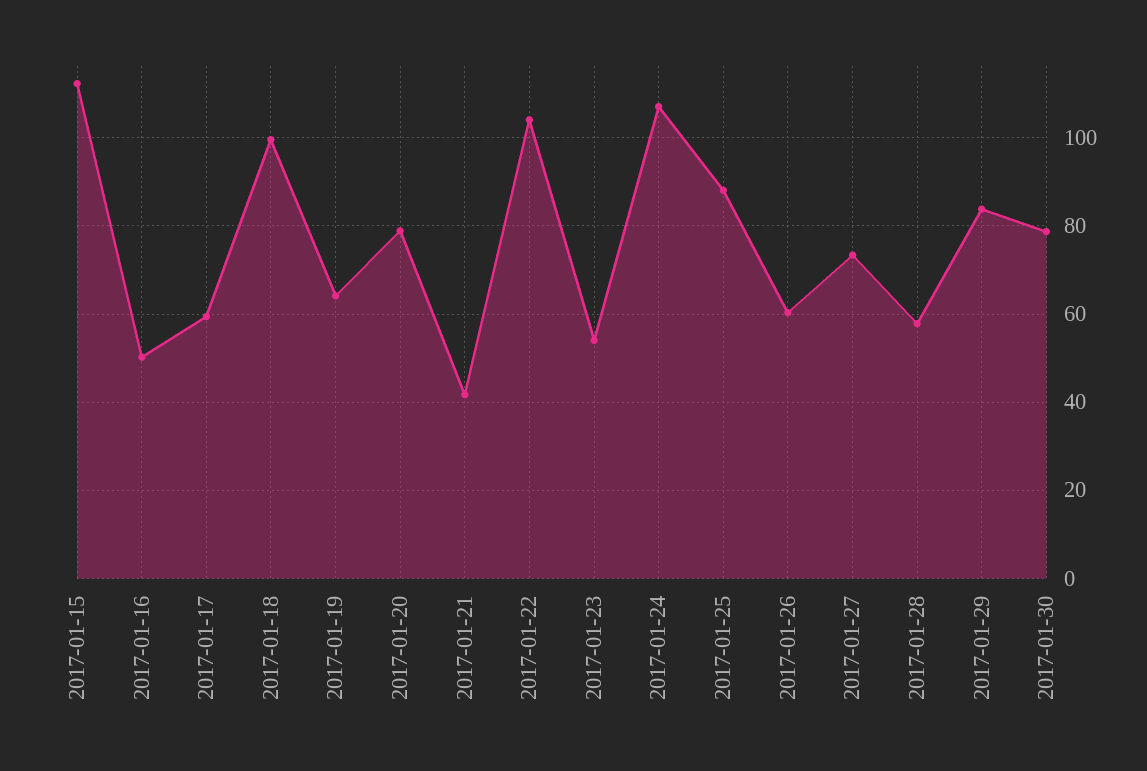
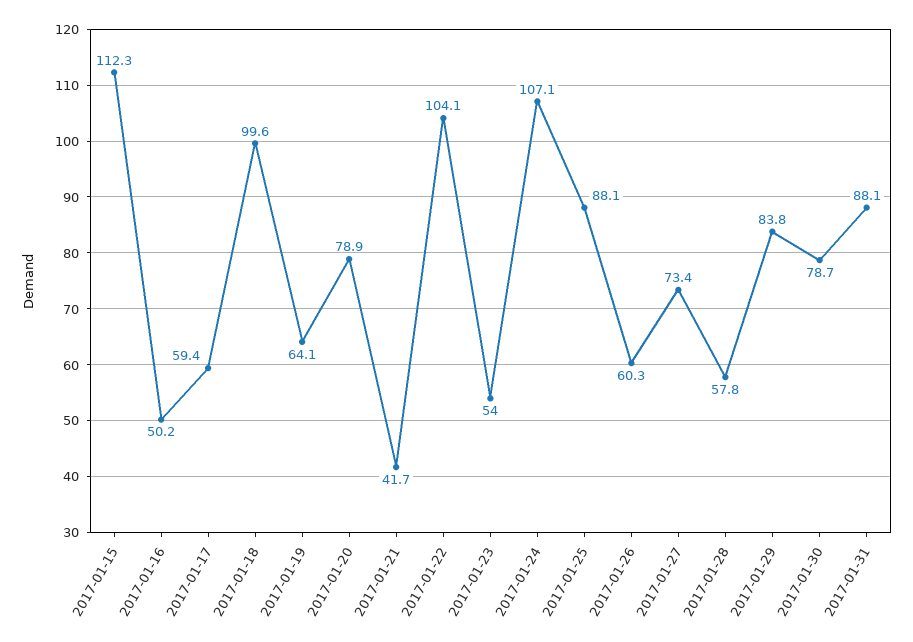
2017-01-31: none -> 88.1

